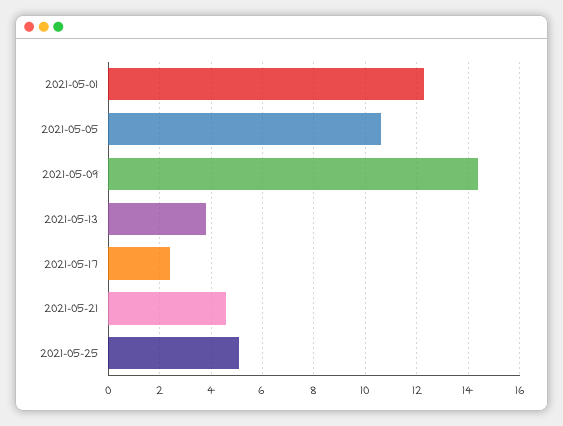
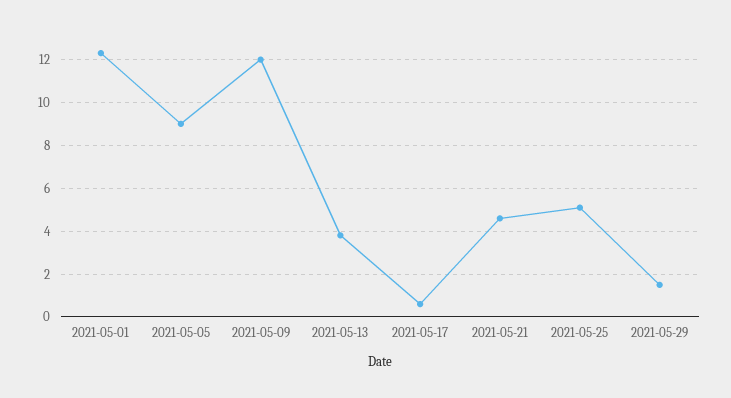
2021-05-05: 10.5 -> 9
2021-05-09: 14.5 -> 12
2021-05-17: 2.5 -> 0.5
2021-05-29: none -> 1.5

